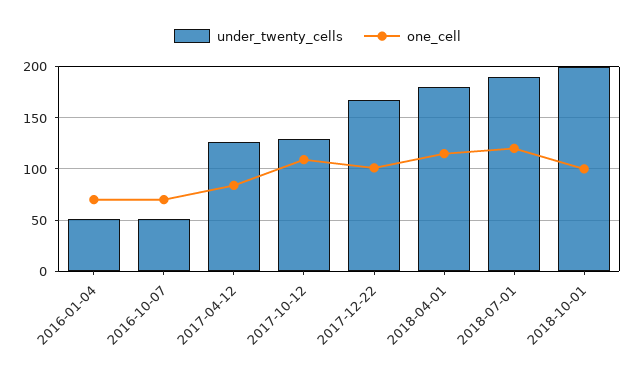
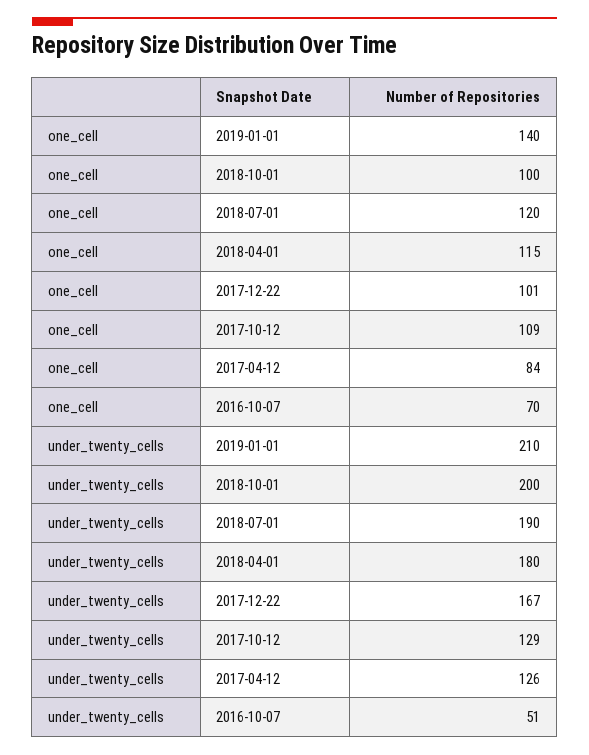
under_twenty_cells, 2016-01-04: 50 -> none
one_cell, 2016-01-04: 70 -> none
one_cell, 2019-01-01: none -> 140
under_twenty_cells, 2019-01-01: none -> 210

